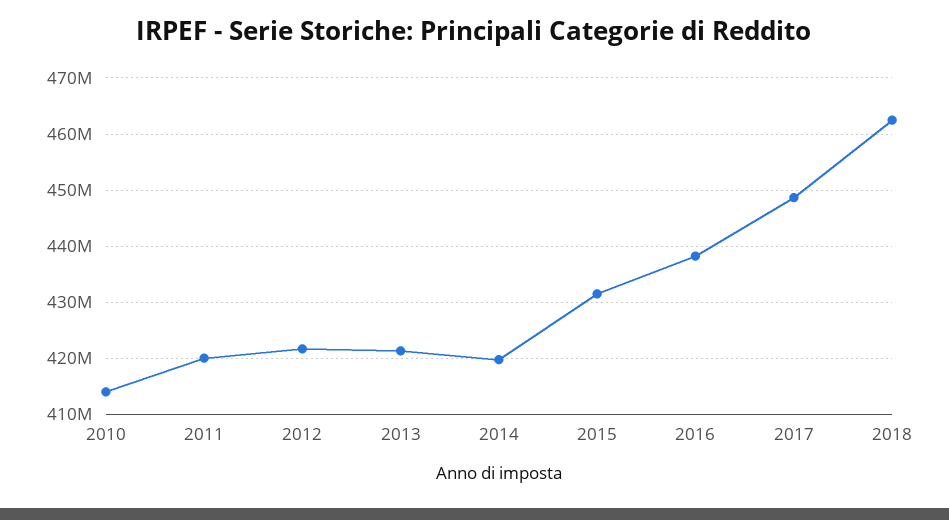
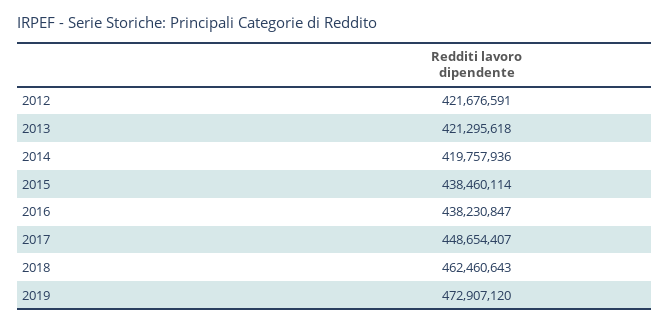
2010: 414000000 -> none
2011: 420000000 -> none
2015: 432000000 -> 438460114
2019: none -> 472907120

